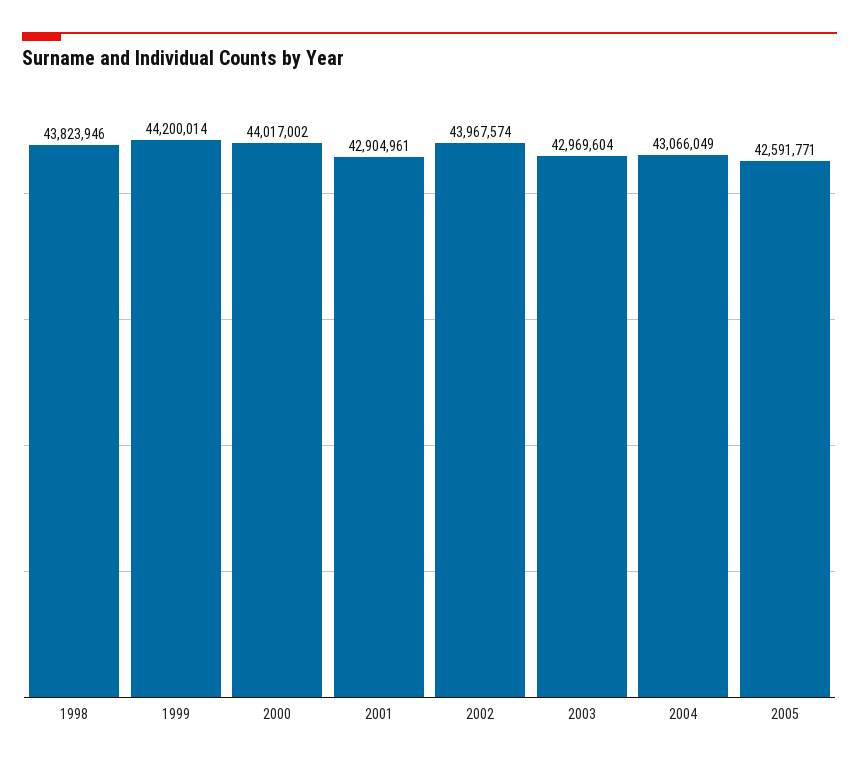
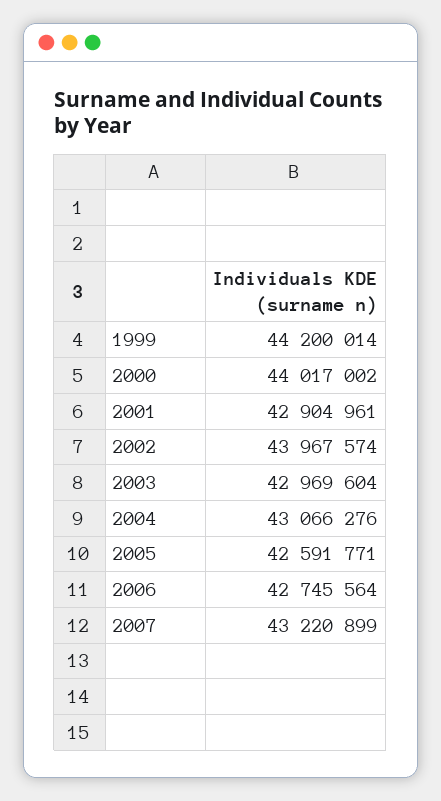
1998: 43823946 -> none
2004: 43066049 -> 43066276
2006: none -> 42745564
2007: none -> 43220899

